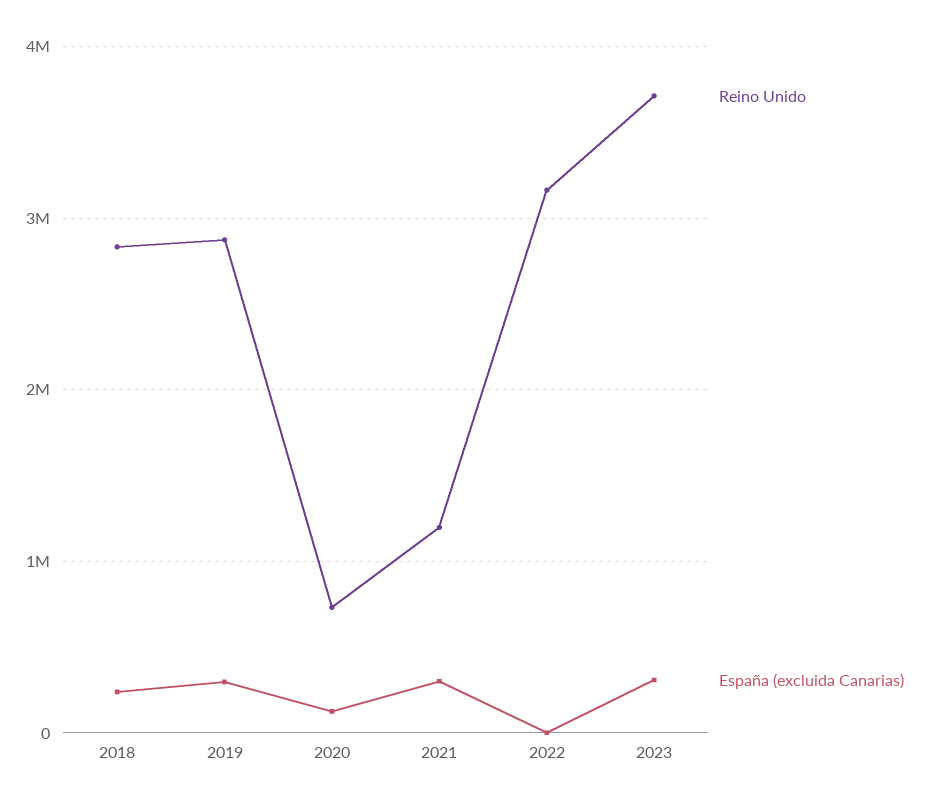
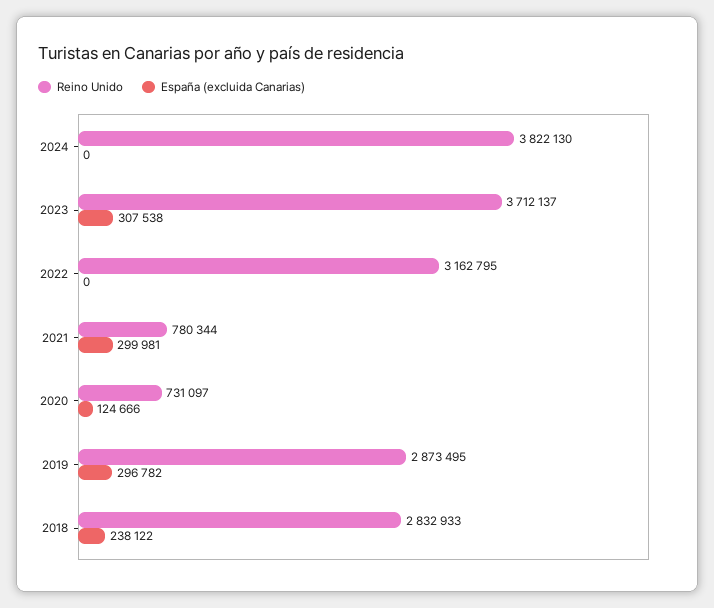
Reino Unido, 2021: 1200000 -> 780344
Reino Unido, 2024: none -> 3822130
España (excluida Canarias), 2024: none -> 0

